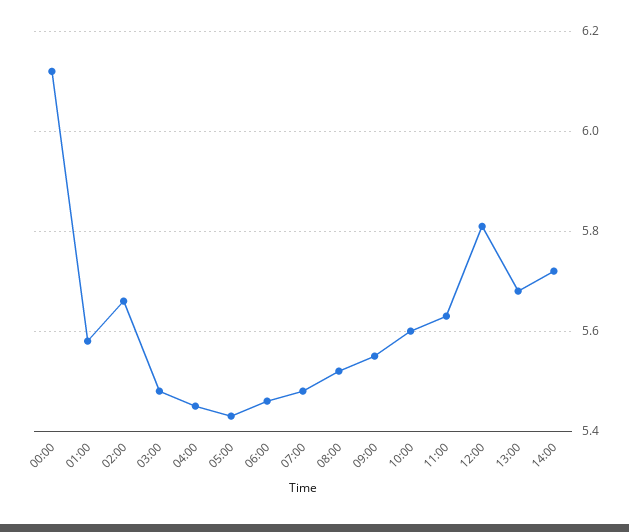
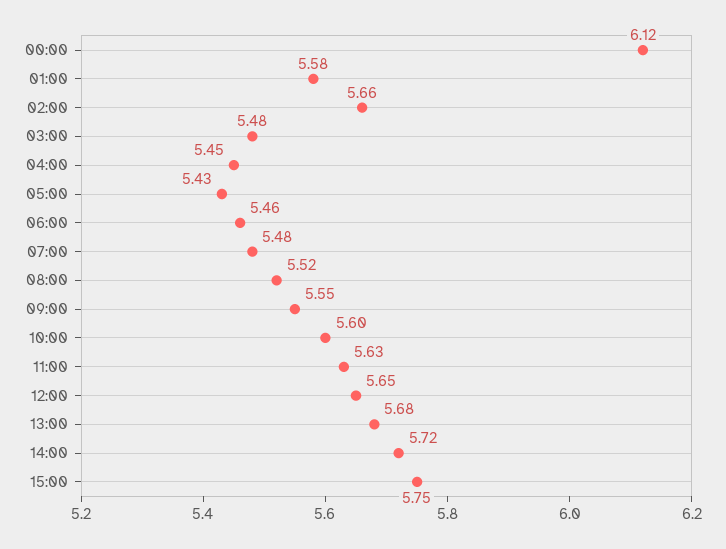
12:00: 5.8 -> 5.65
15:00: none -> 5.75

